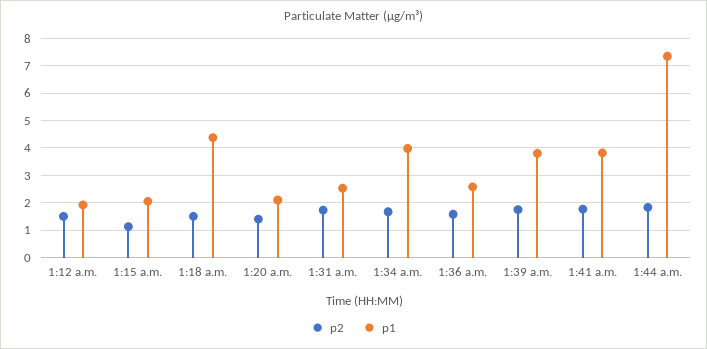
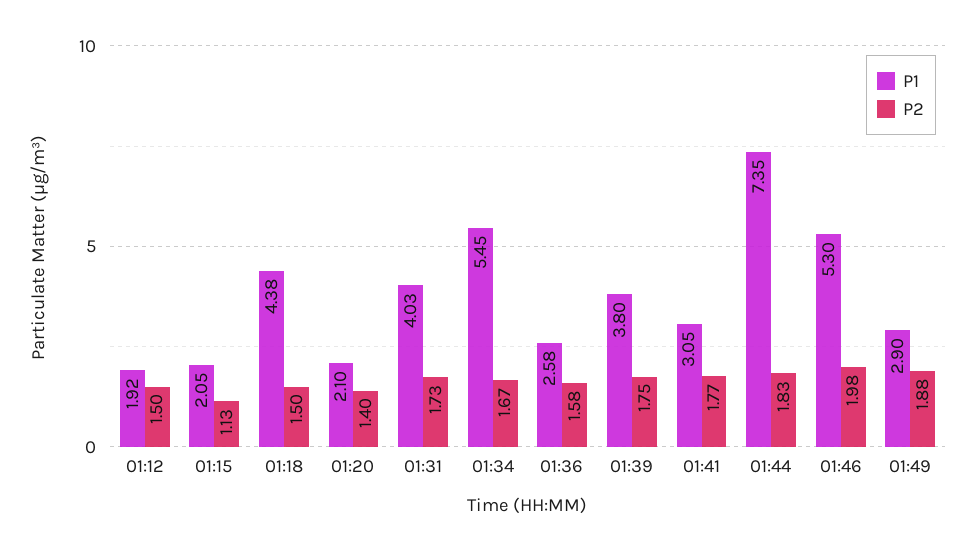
p1, 1:31 a.m.: 2.5 -> 4.03
p1, 1:34 a.m.: 4 -> 5.45
p1, 1:41 a.m.: 3.75 -> 3.05
p1, 01:46: none -> 5.3
p2, 01:46: none -> 1.98
p1, 01:49: none -> 2.9
p2, 01:49: none -> 1.88

